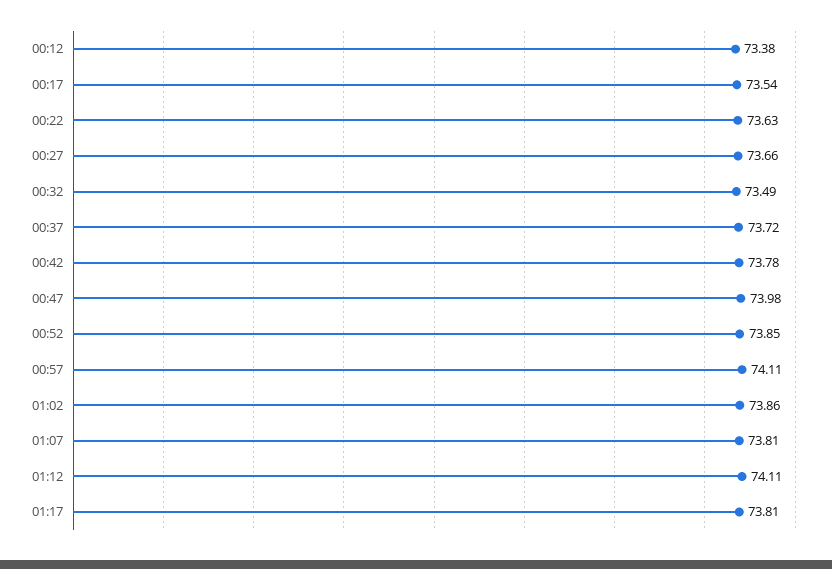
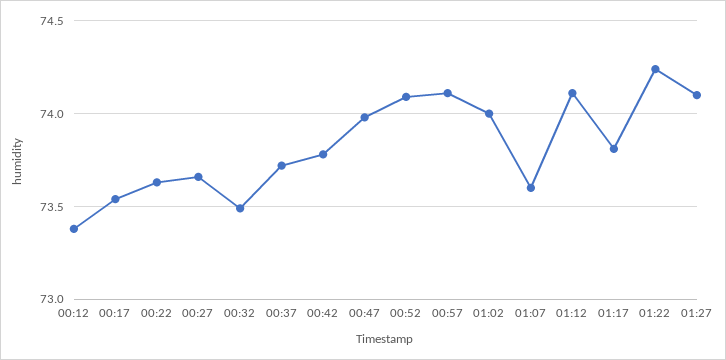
00:52: 73.85 -> 74.1
01:02: 73.86 -> 74
01:07: 73.81 -> 73.6
01:22: none -> 74.25
01:27: none -> 74.1

